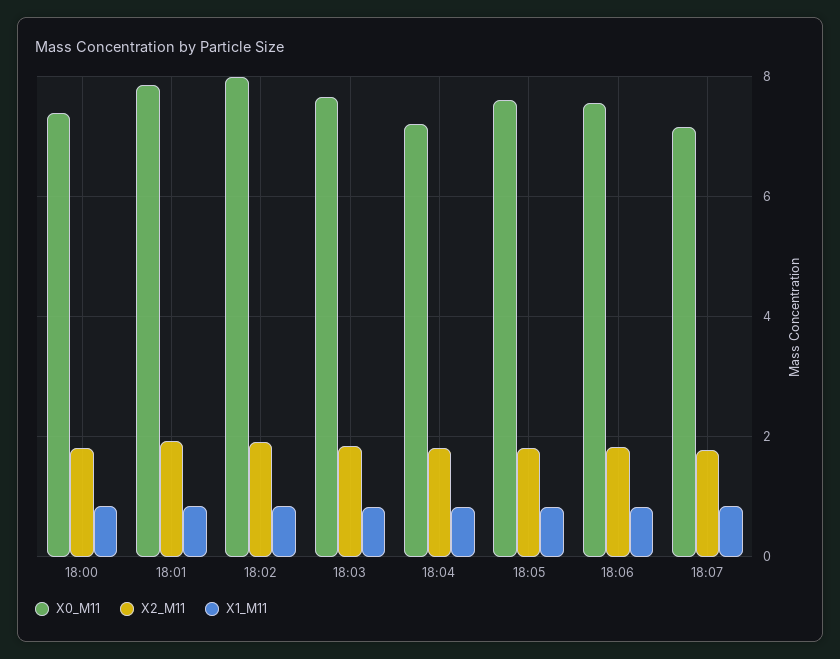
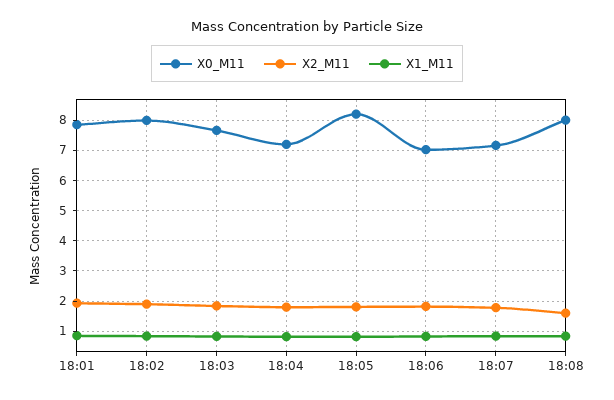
X0_M11, 18:00: 7.4 -> none
X2_M11, 18:00: 1.8 -> none
X1_M11, 18:00: 0.8 -> none
X0_M11, 18:05: 7.6 -> 8.2
X0_M11, 18:06: 7.6 -> 7
X0_M11, 18:08: none -> 8
X2_M11, 18:08: none -> 1.6
X1_M11, 18:08: none -> 0.8

